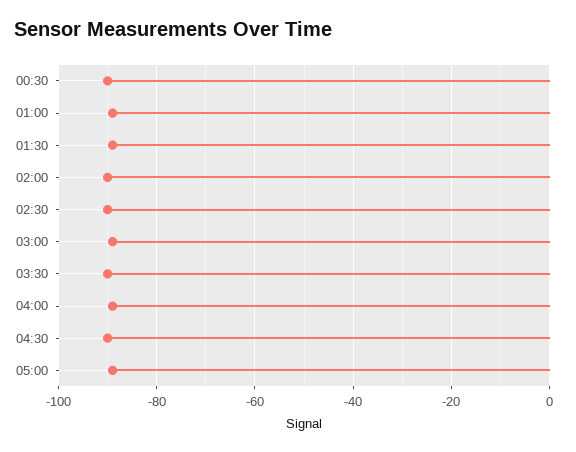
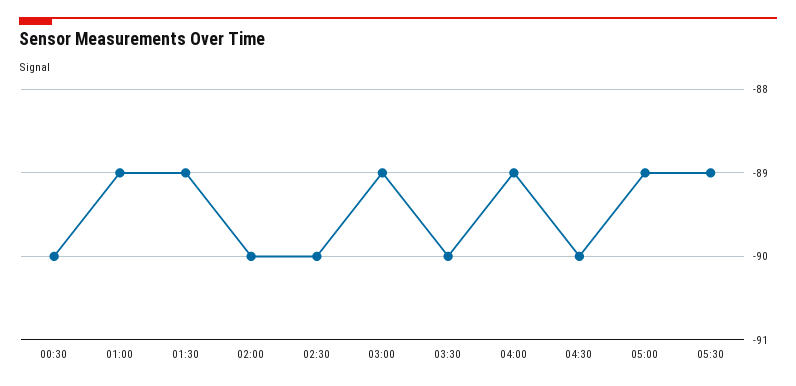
05:30: none -> -89

